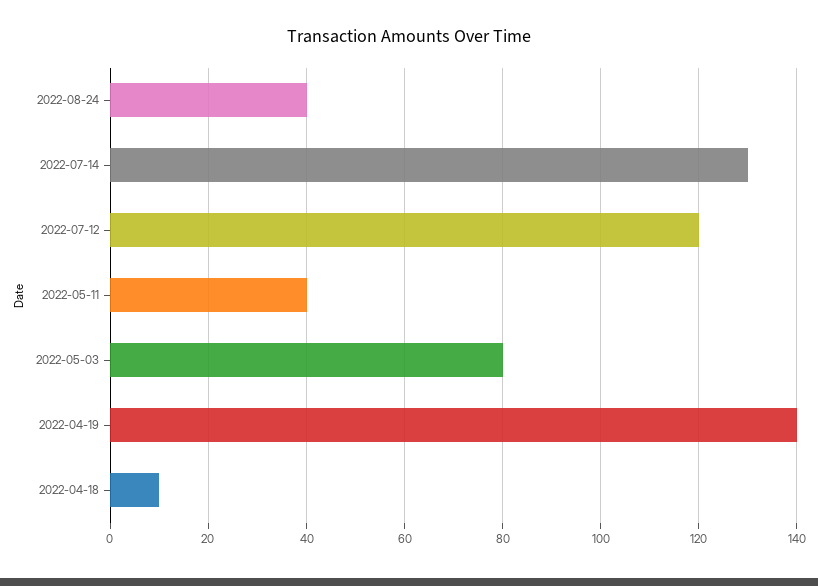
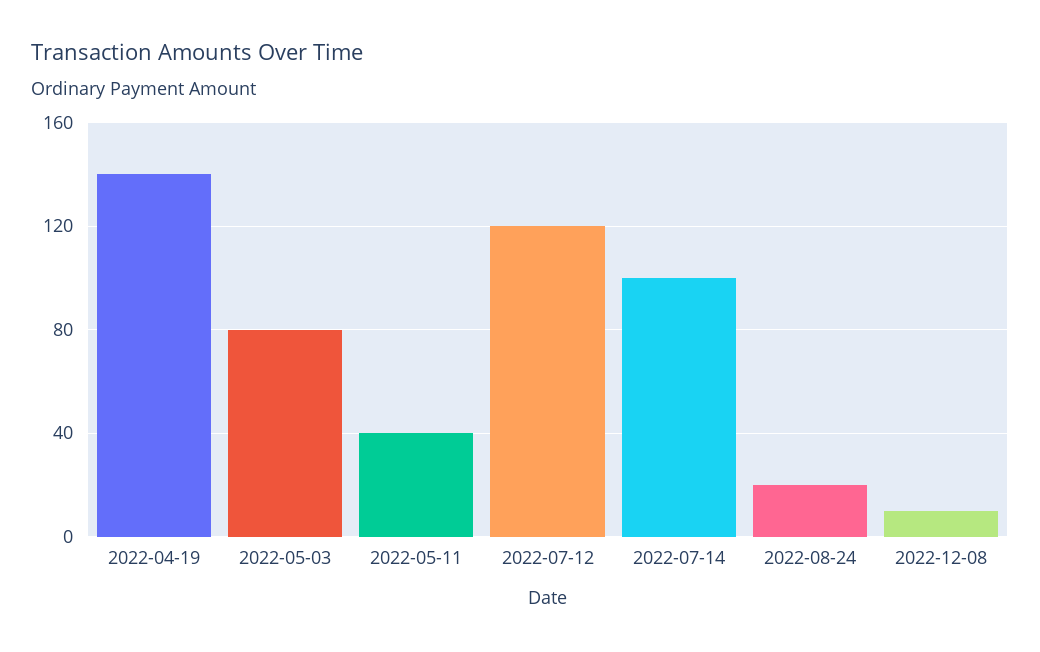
2022-08-24: 40 -> 20
2022-07-14: 130 -> 100
2022-04-18: 10 -> none
2022-12-08: none -> 10

